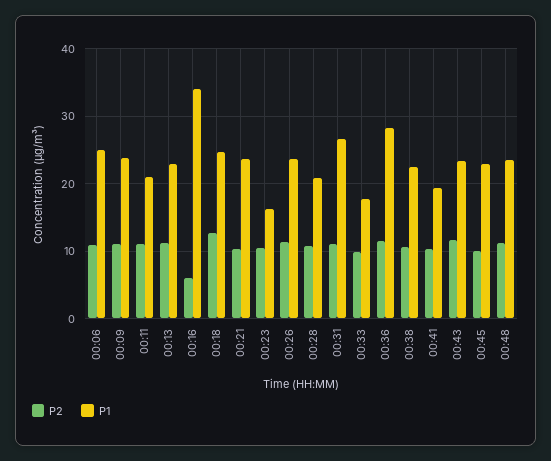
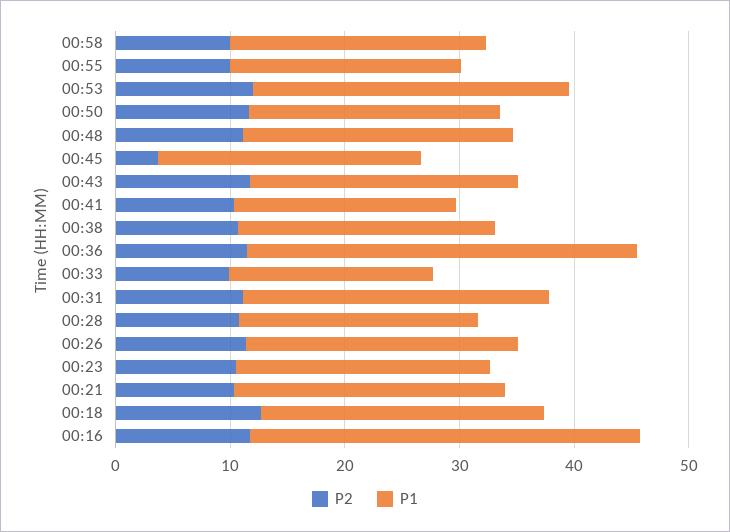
P2, 00:06: 11 -> none
P1, 00:06: 25 -> none
P2, 00:09: 11 -> none
P1, 00:09: 24 -> none
P2, 00:11: 11 -> none
P1, 00:11: 21 -> none
P2, 00:13: 11 -> none
P1, 00:13: 23 -> none
P2, 00:16: 6 -> 12
P1, 00:23: 16 -> 22
P1, 00:36: 28 -> 34
P2, 00:45: 10 -> 4
P2, 00:58: none -> 10
P1, 00:58: none -> 22
P2, 00:55: none -> 10
P1, 00:55: none -> 20
P2, 00:53: none -> 12
P1, 00:53: none -> 28
P2, 00:50: none -> 12
P1, 00:50: none -> 22

